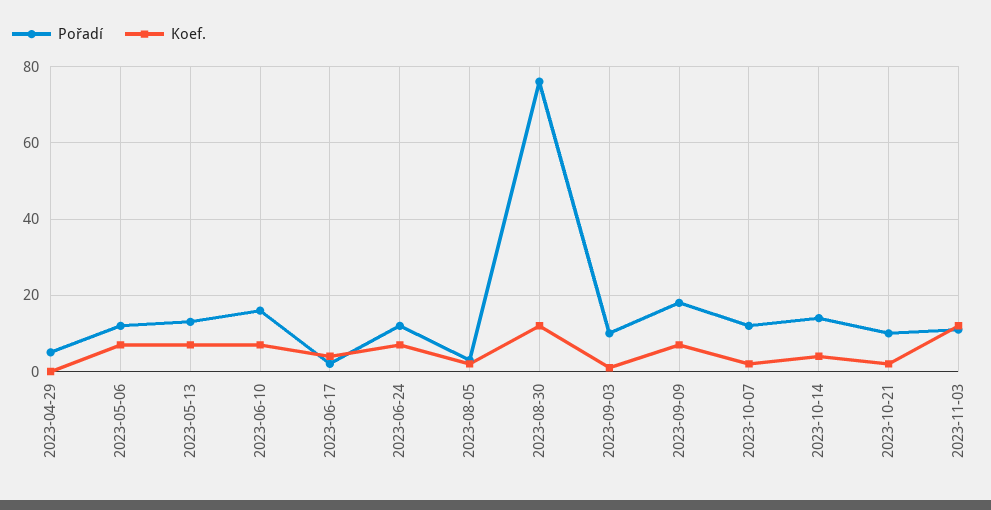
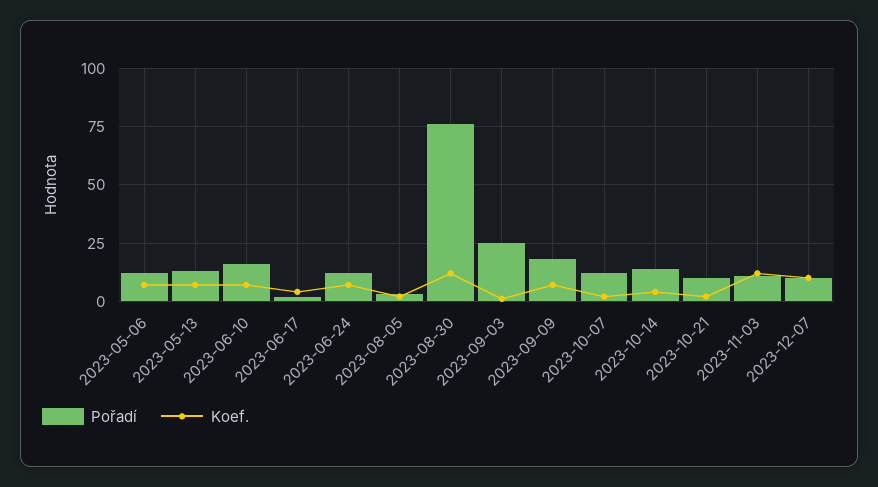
Pořadí, 2023-04-29: 5 -> none
Koef., 2023-04-29: 0 -> none
Pořadí, 2023-09-03: 10 -> 25
Pořadí, 2023-12-07: none -> 10
Koef., 2023-12-07: none -> 10

